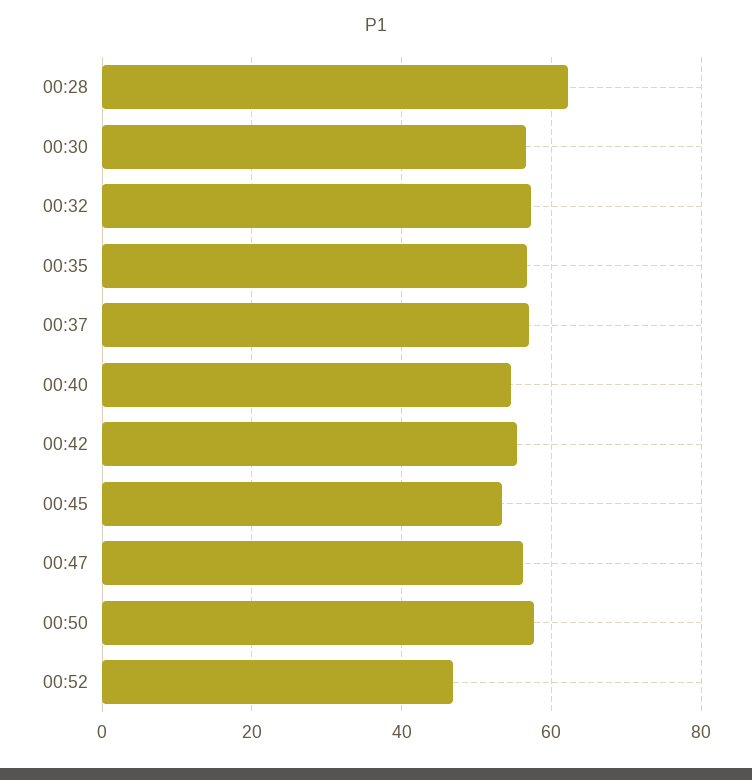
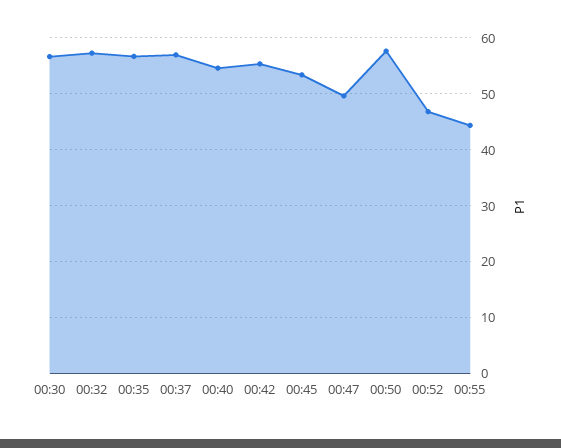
00:28: 62 -> none
00:47: 56 -> 50
00:55: none -> 44

